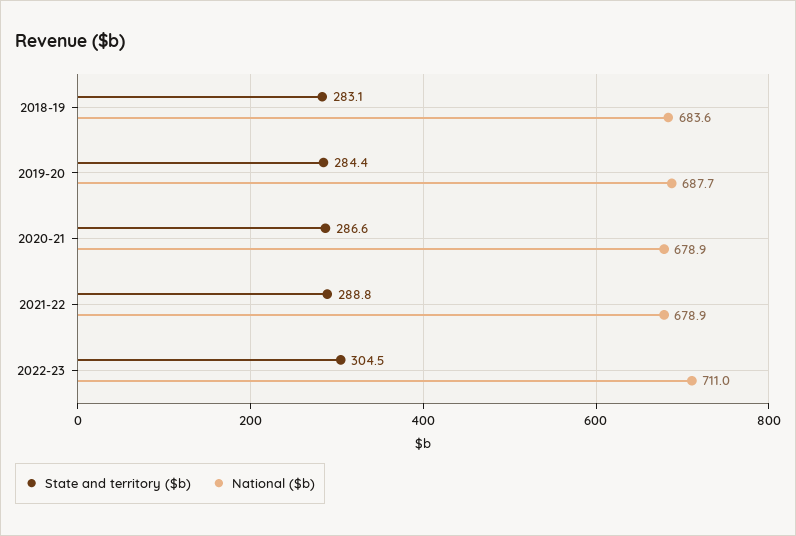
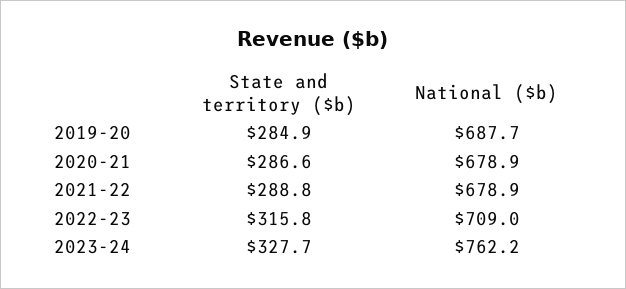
State and territory ($b), 2018-19: 283.1 -> none
National ($b), 2018-19: 683.6 -> none
State and territory ($b), 2019-20: 284.4 -> 284.9
State and territory ($b), 2022-23: 304.5 -> 315.8
National ($b), 2022-23: 711 -> 709
State and territory ($b), 2023-24: none -> 327.7
National ($b), 2023-24: none -> 762.2

